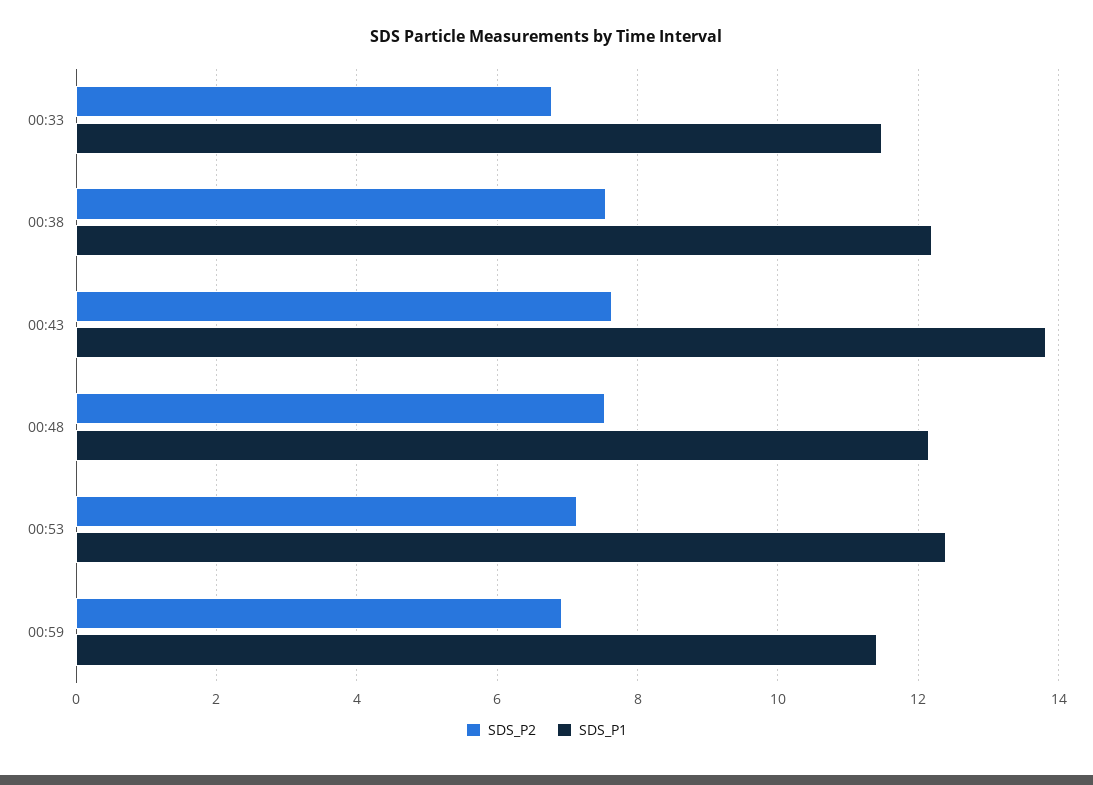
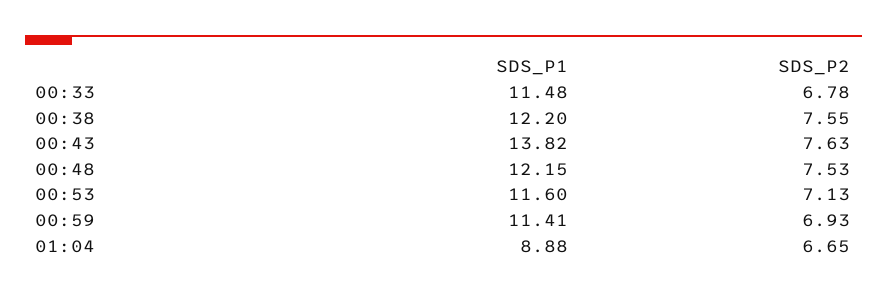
SDS_P1, 00:53: 12.4 -> 11.6
SDS_P1, 01:04: none -> 8.88
SDS_P2, 01:04: none -> 6.65

